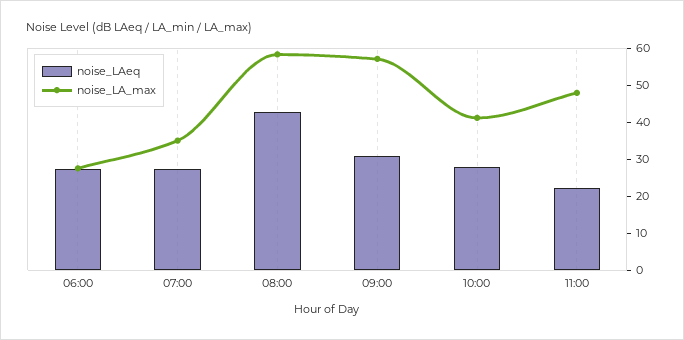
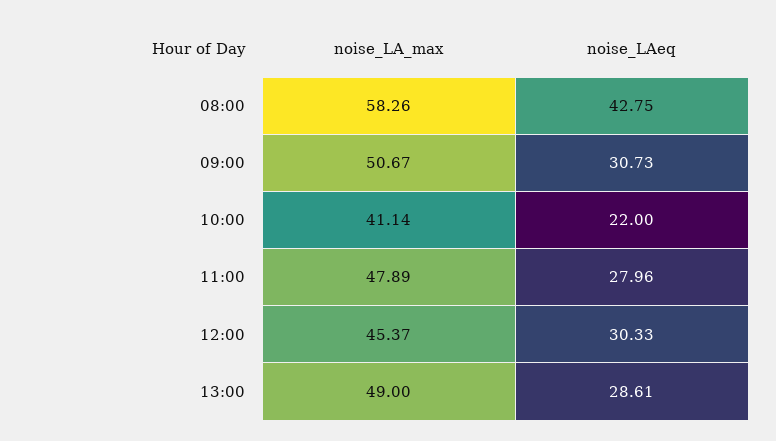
noise_LAeq, 06:00: 27.5 -> none
noise_LA_max, 06:00: 27.5 -> none
noise_LAeq, 07:00: 27.5 -> none
noise_LA_max, 07:00: 35 -> none
noise_LA_max, 09:00: 57.5 -> 50.67
noise_LAeq, 10:00: 27.5 -> 22
noise_LAeq, 11:00: 22.5 -> 27.96
noise_LA_max, 12:00: none -> 45.37
noise_LAeq, 12:00: none -> 30.33
noise_LA_max, 13:00: none -> 49
noise_LAeq, 13:00: none -> 28.61

